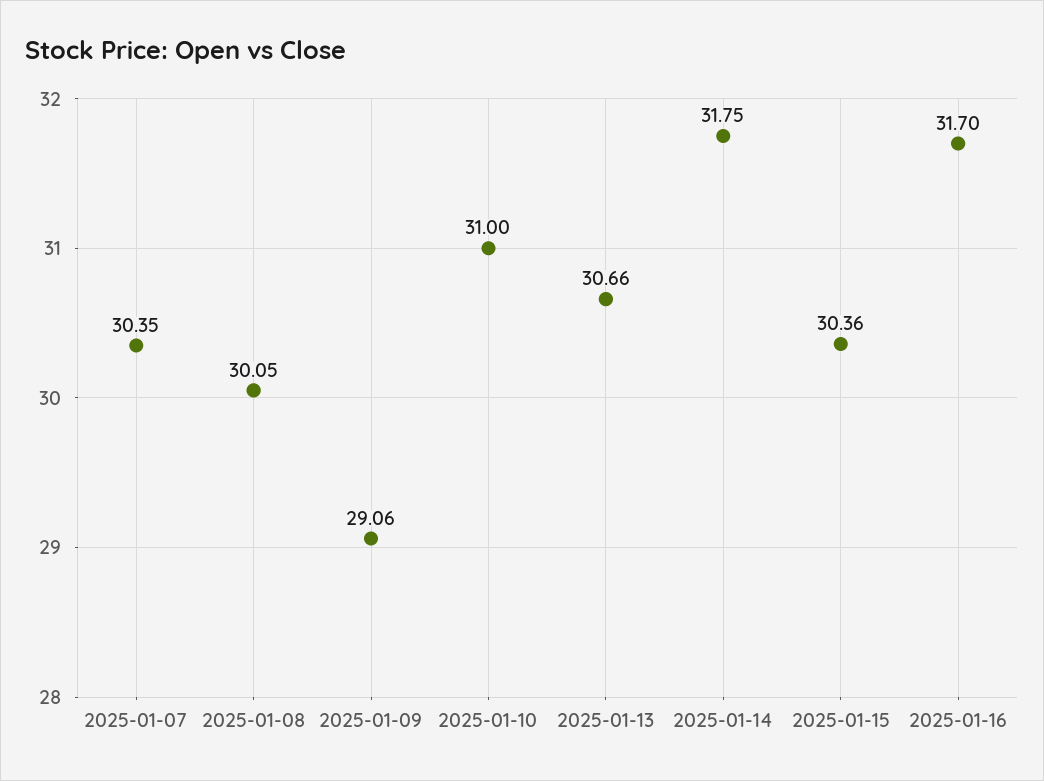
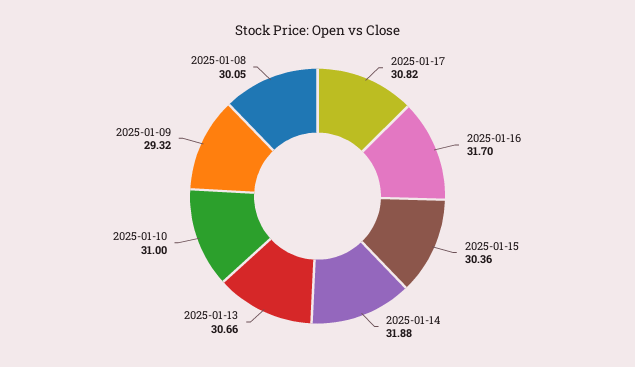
2025-01-07: 30.35 -> none
2025-01-09: 29.06 -> 29.32
2025-01-14: 31.75 -> 31.88
2025-01-17: none -> 30.82

